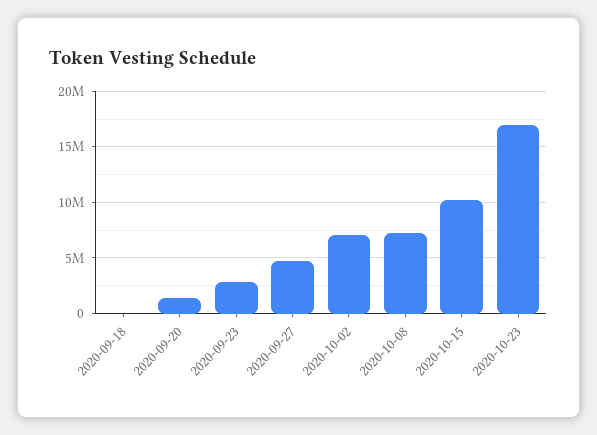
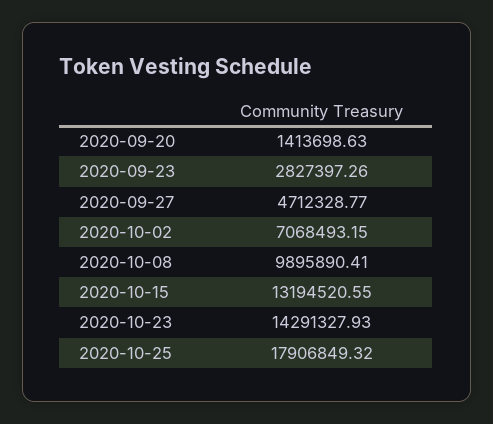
2020-09-18: 0 -> none
2020-10-08: 7000000 -> 9895890.41
2020-10-15: 10000000 -> 13194520.55
2020-10-23: 17000000 -> 14291327.93
2020-10-25: none -> 17906849.32

